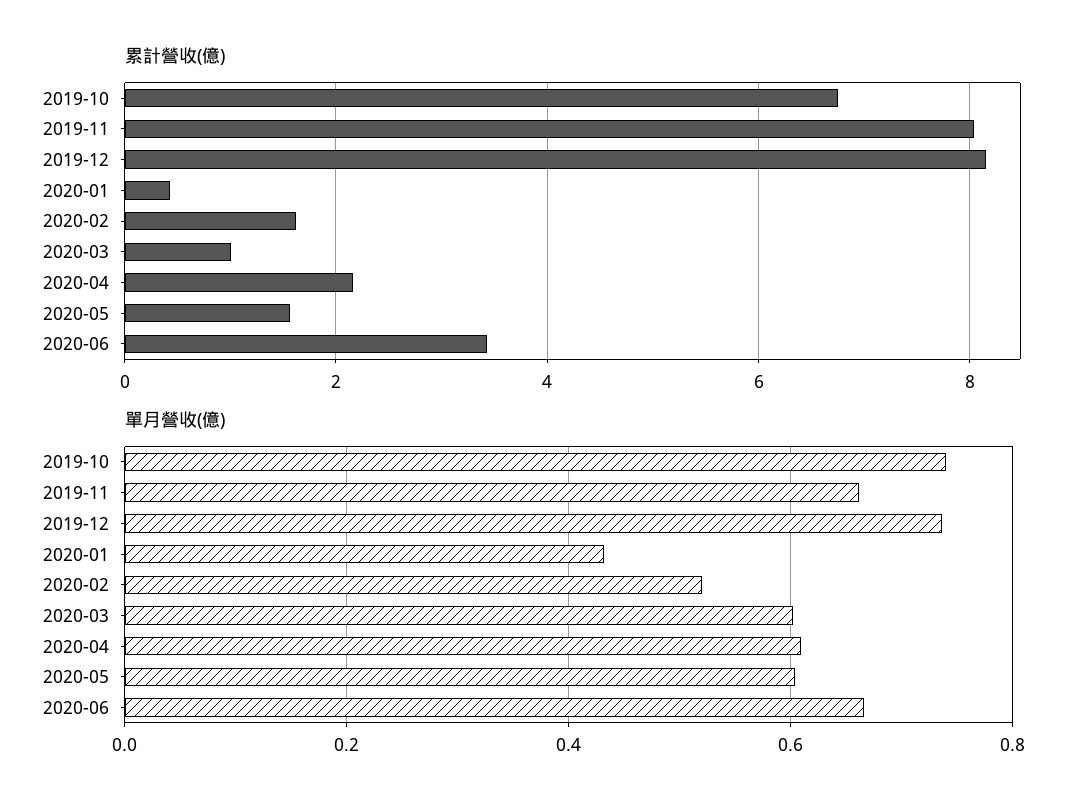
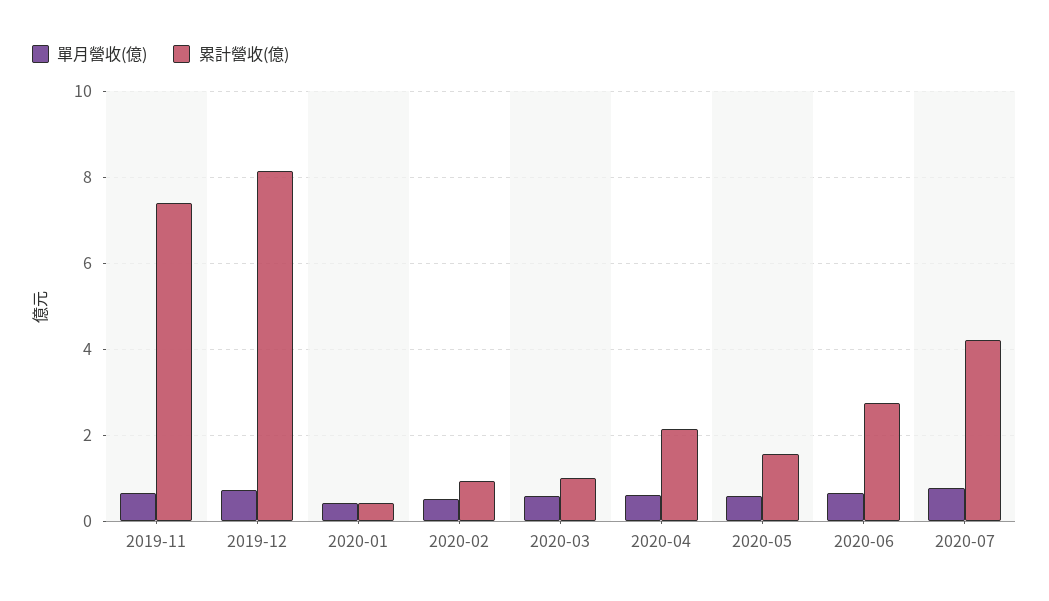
累計營收(億), 2019-10: 6.8 -> none
累計營收(億), 2019-11: 8 -> 7.4
累計營收(億), 2020-02: 1.6 -> 1
累計營收(億), 2020-06: 3.4 -> 2.8
單月營收(億), 2019-10: 0.74 -> none
單月營收(億), 2020-07: none -> 0.8
累計營收(億), 2020-07: none -> 4.2

